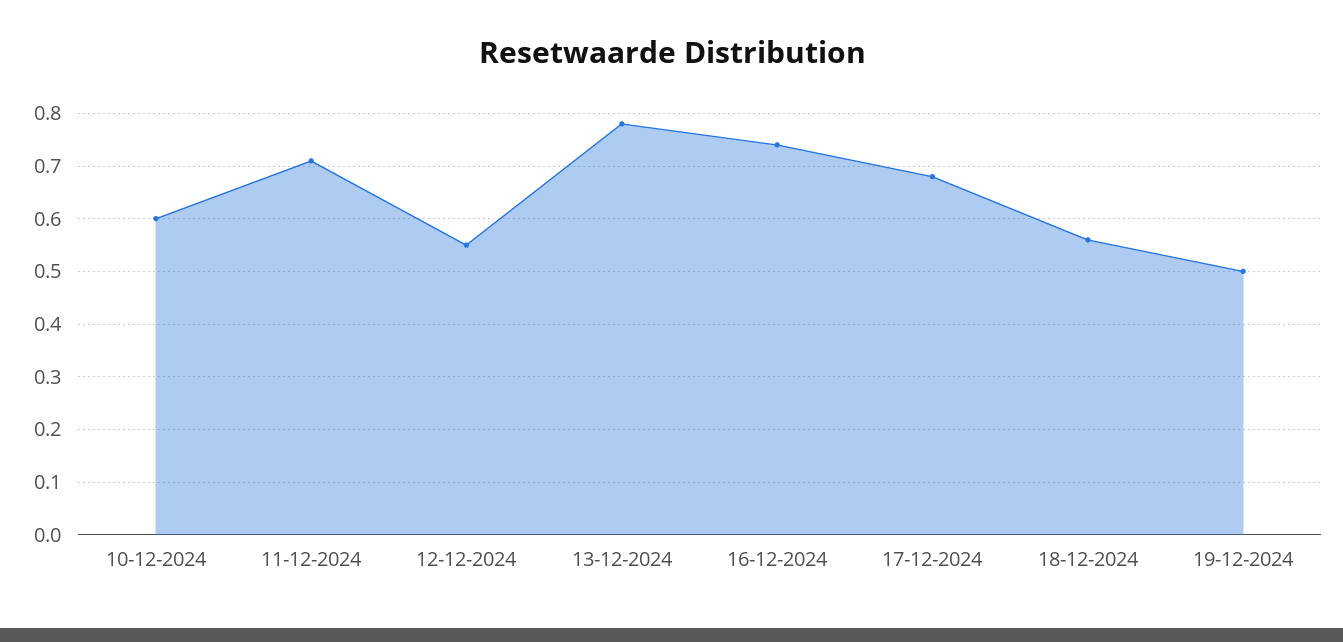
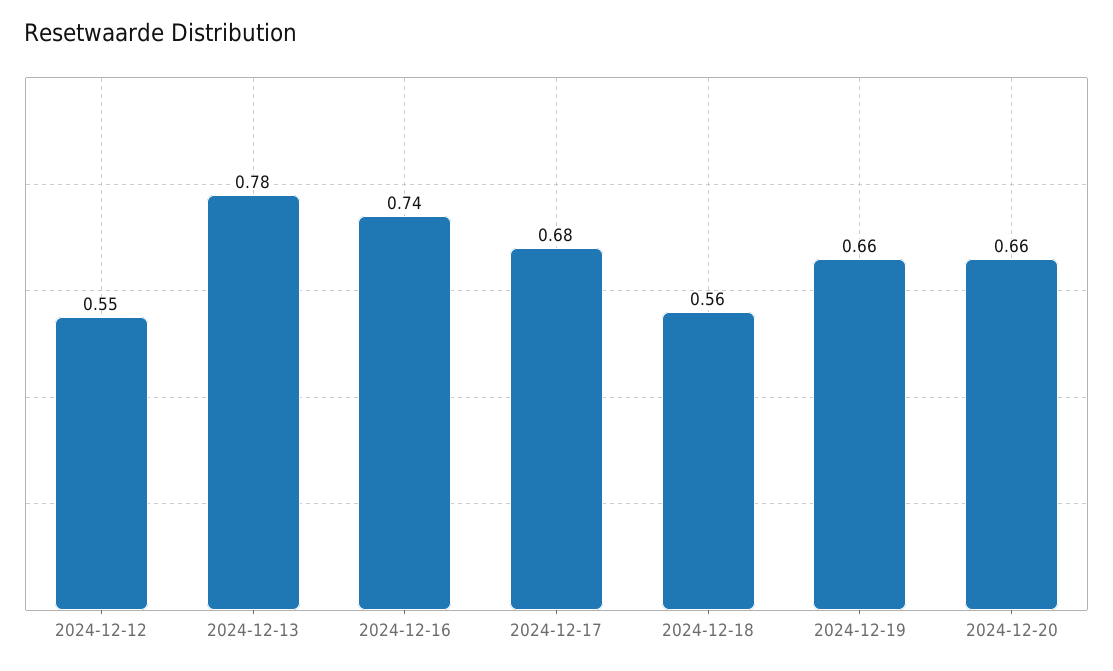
10-12-2024: 0.6 -> none
11-12-2024: 0.7 -> none
19-12-2024: 0.5 -> 0.66
2024-12-20: none -> 0.66

